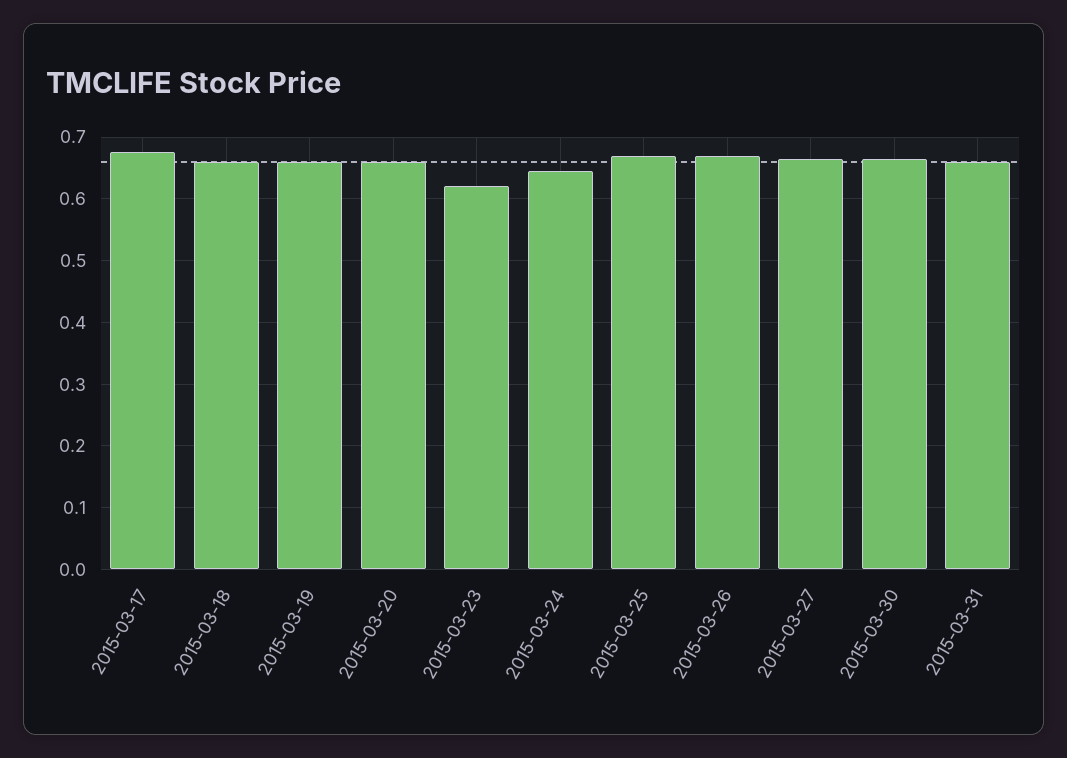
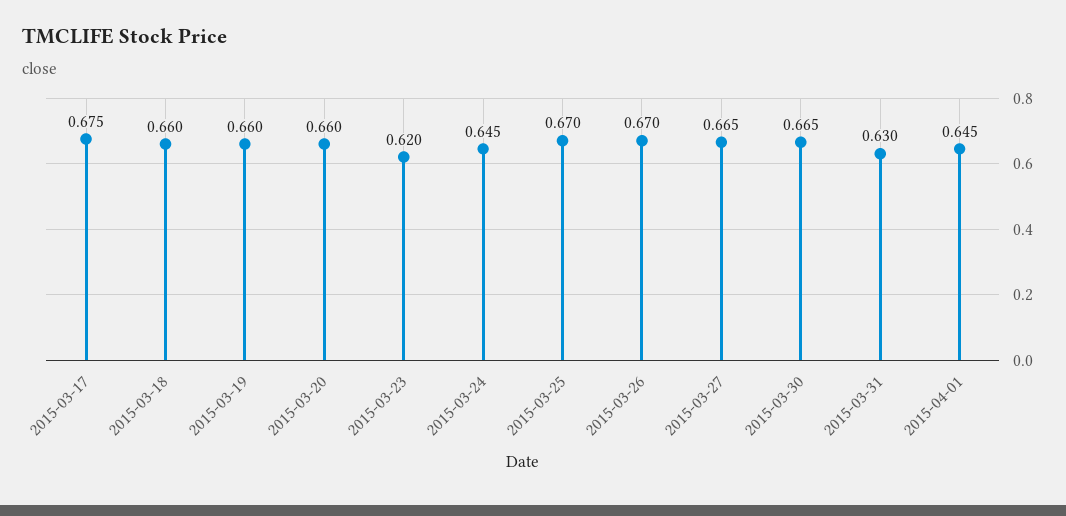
2015-03-31: 0.66 -> 0.63
2015-04-01: none -> 0.645

